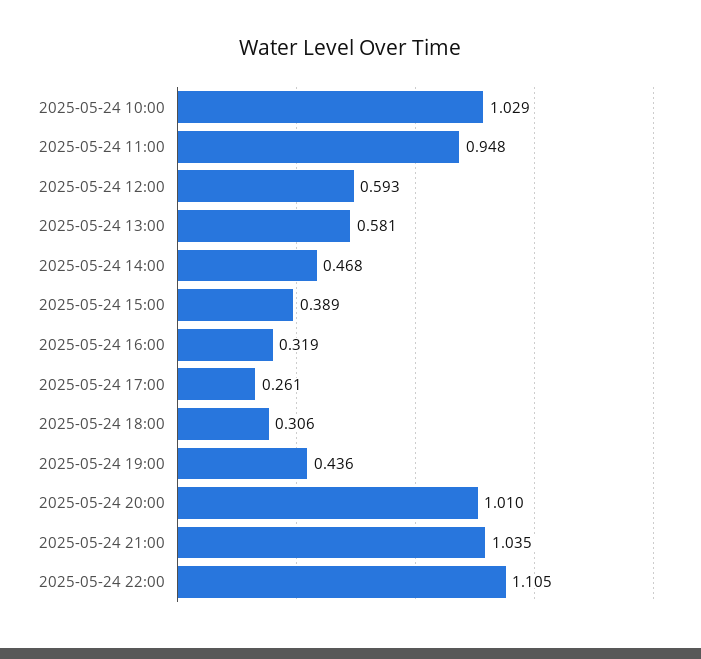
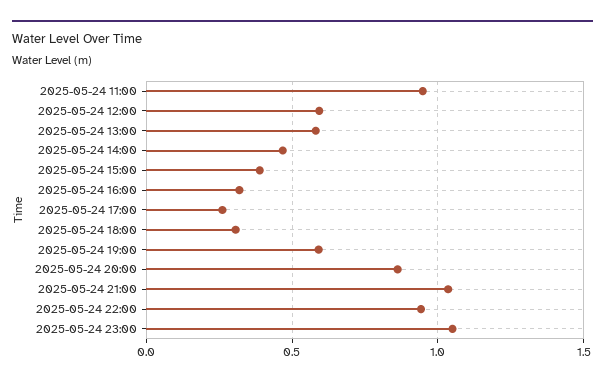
2025-05-24 10:00: 1.029 -> none
2025-05-24 19:00: 0.436 -> 0.6
2025-05-24 20:00: 1.01 -> 0.85
2025-05-24 22:00: 1.105 -> 0.95
2025-05-24 23:00: none -> 1.05

